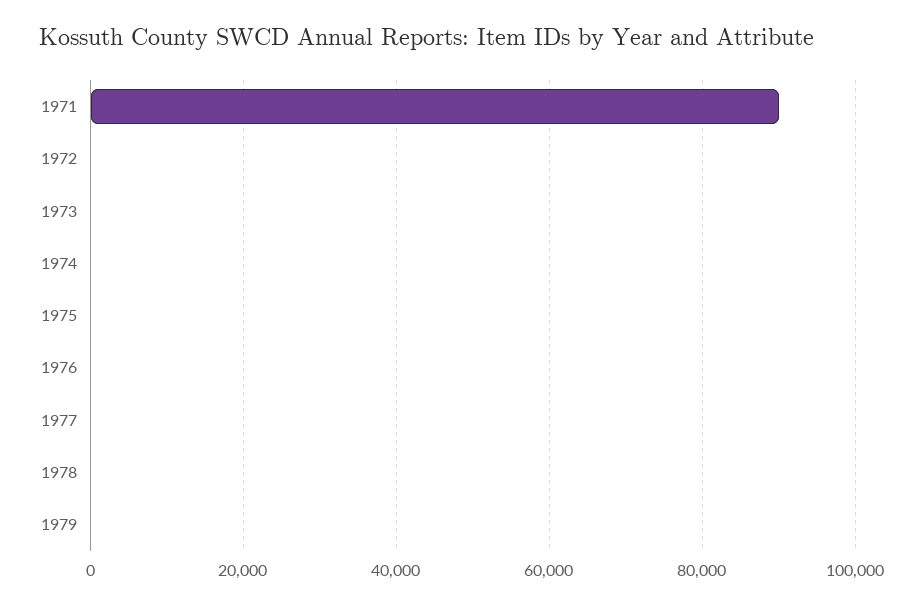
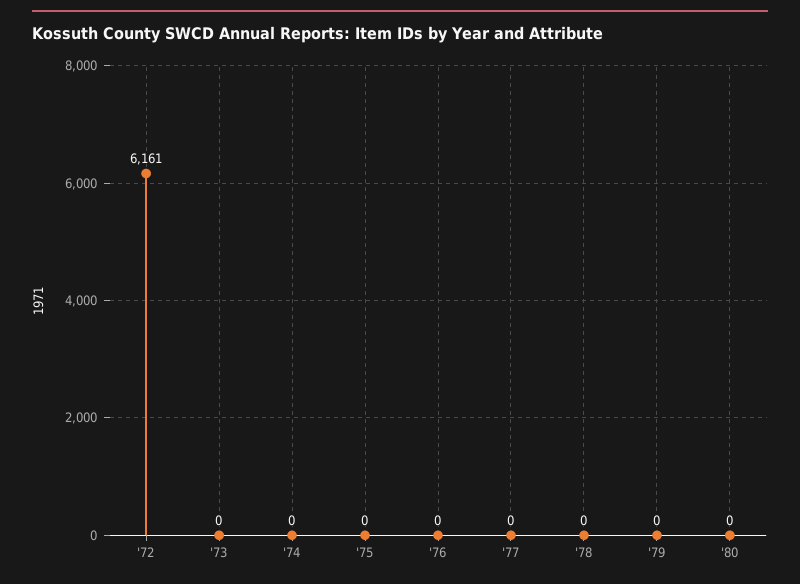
1971: 90000 -> none
1972: 0 -> 6161
'80: none -> 0

